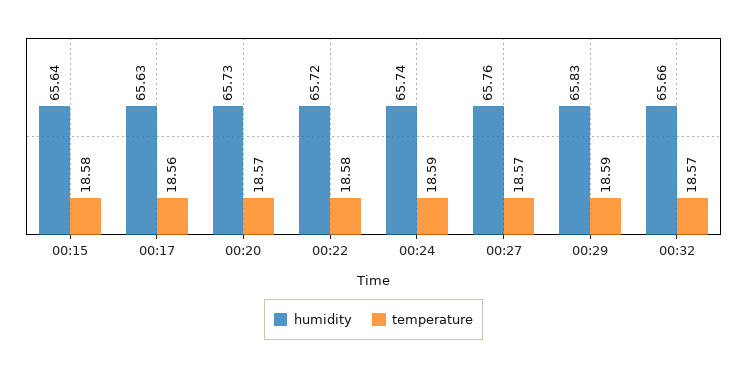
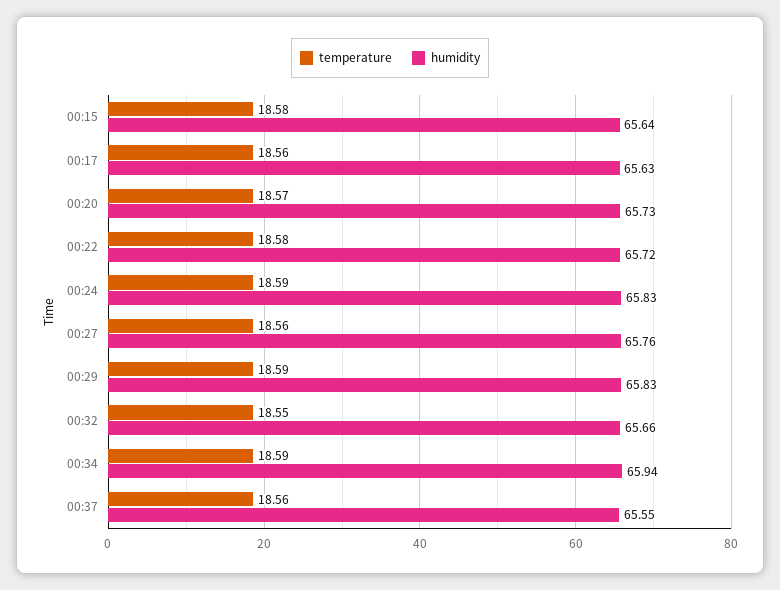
humidity, 00:24: 65.74 -> 65.83
temperature, 00:27: 18.57 -> 18.56
temperature, 00:32: 18.57 -> 18.55
temperature, 00:34: none -> 18.59
humidity, 00:34: none -> 65.94
temperature, 00:37: none -> 18.56
humidity, 00:37: none -> 65.55

